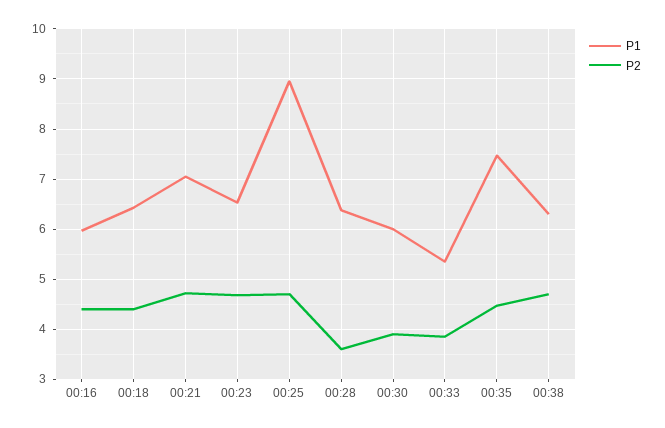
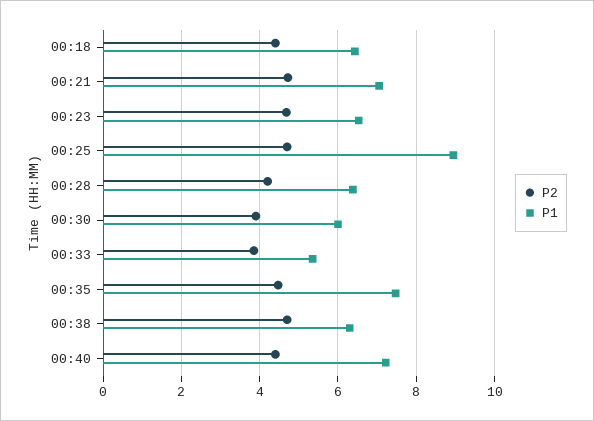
P1, 00:16: 6 -> none
P2, 00:16: 4.4 -> none
P2, 00:28: 3.6 -> 4.2
P2, 00:40: none -> 4.4
P1, 00:40: none -> 7.2

